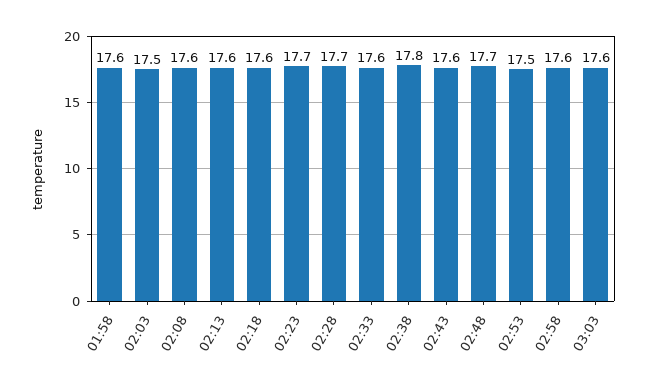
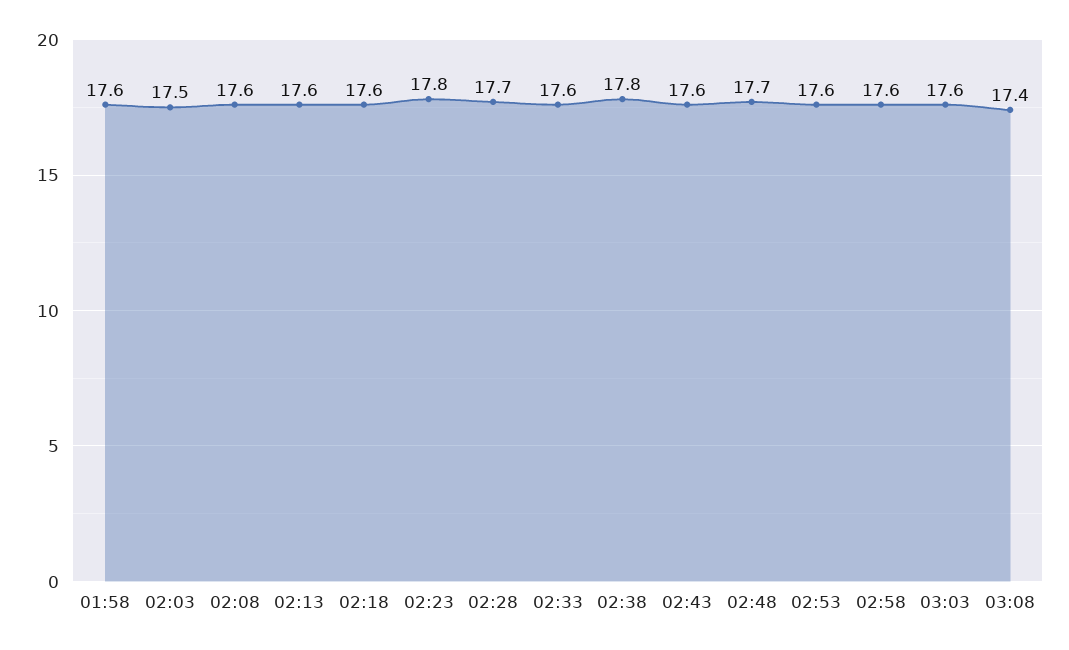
02:23: 17.7 -> 17.8
02:53: 17.5 -> 17.6
03:08: none -> 17.4

